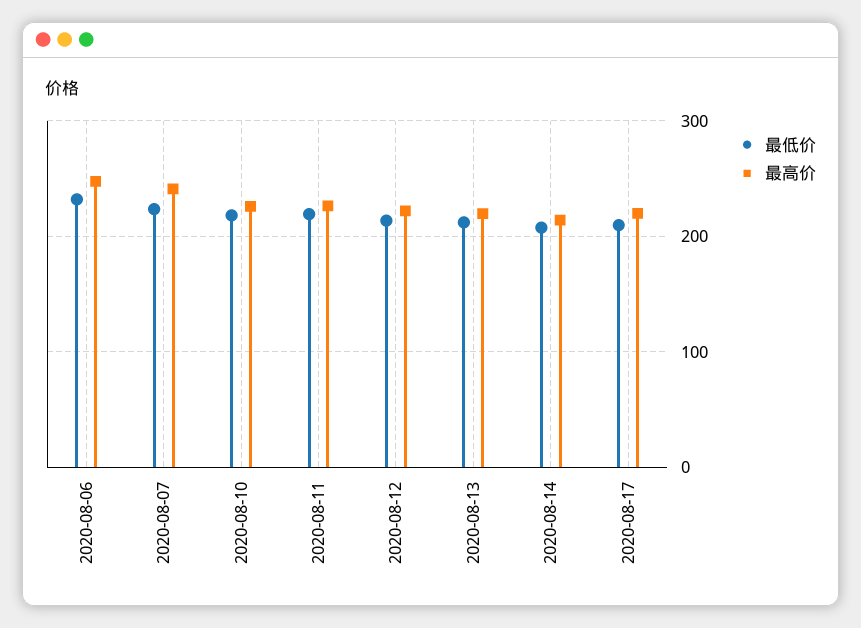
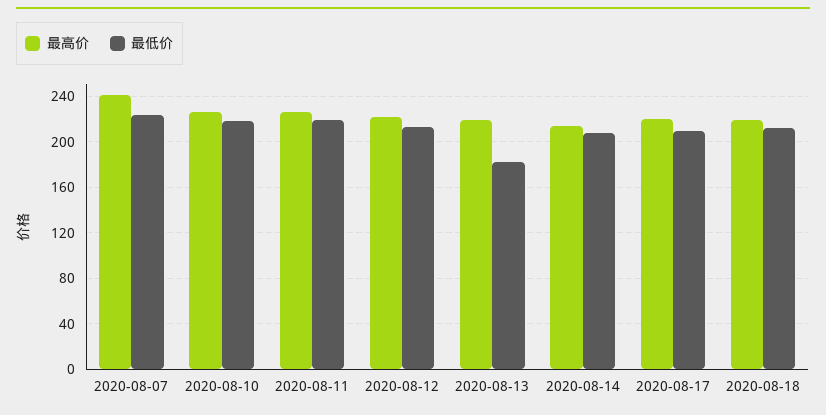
最低价, 2020-08-06: 230 -> none
最高价, 2020-08-06: 250 -> none
最低价, 2020-08-13: 210 -> 180
最高价, 2020-08-18: none -> 220
最低价, 2020-08-18: none -> 210

